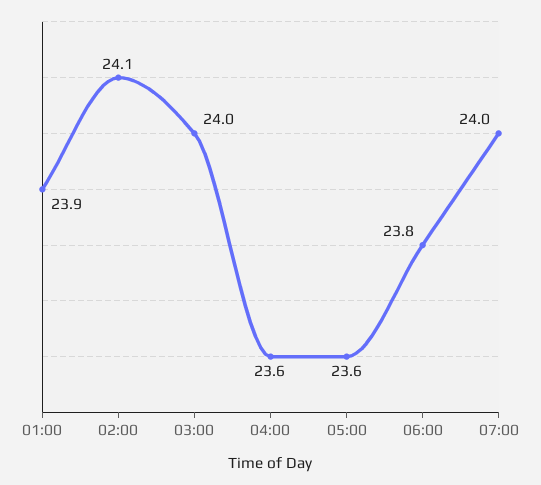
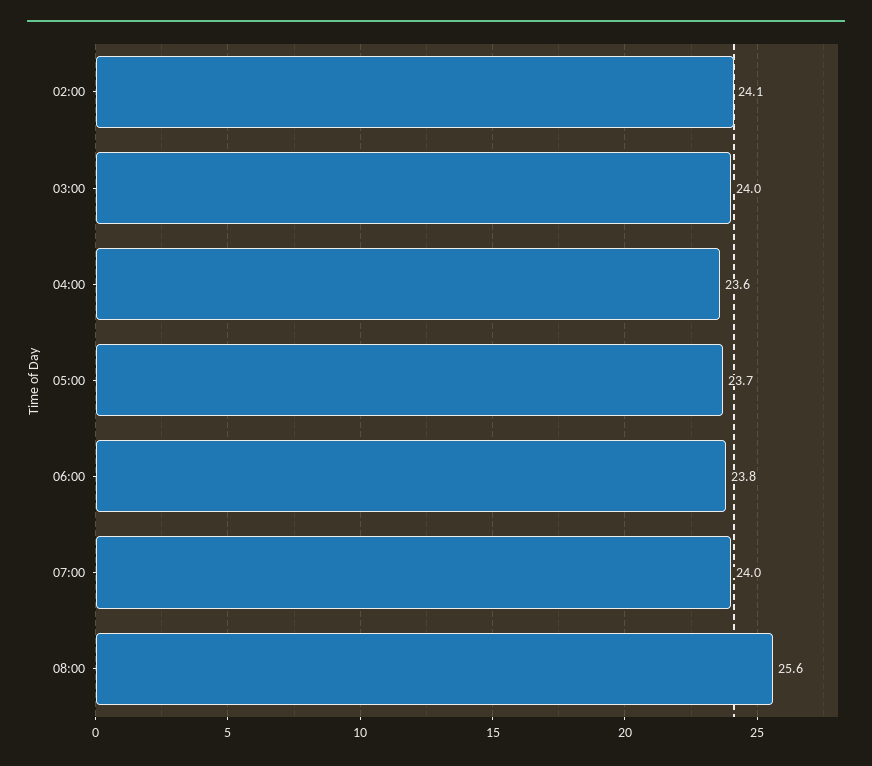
01:00: 23.9 -> none
05:00: 23.6 -> 23.7
08:00: none -> 25.6

